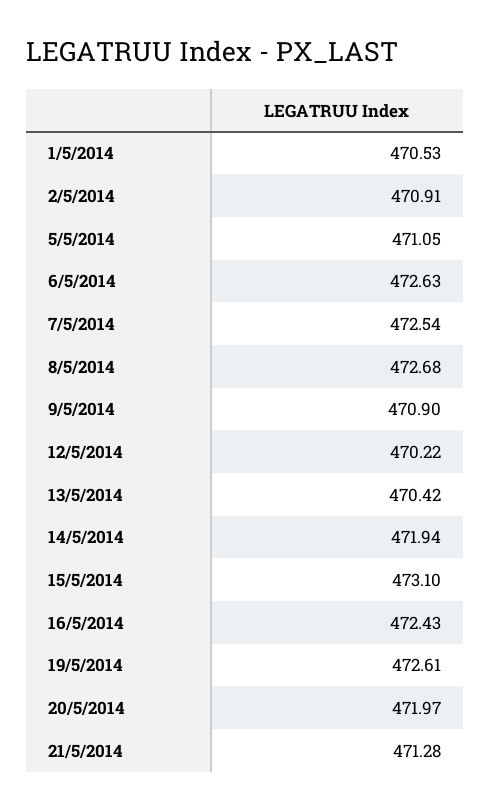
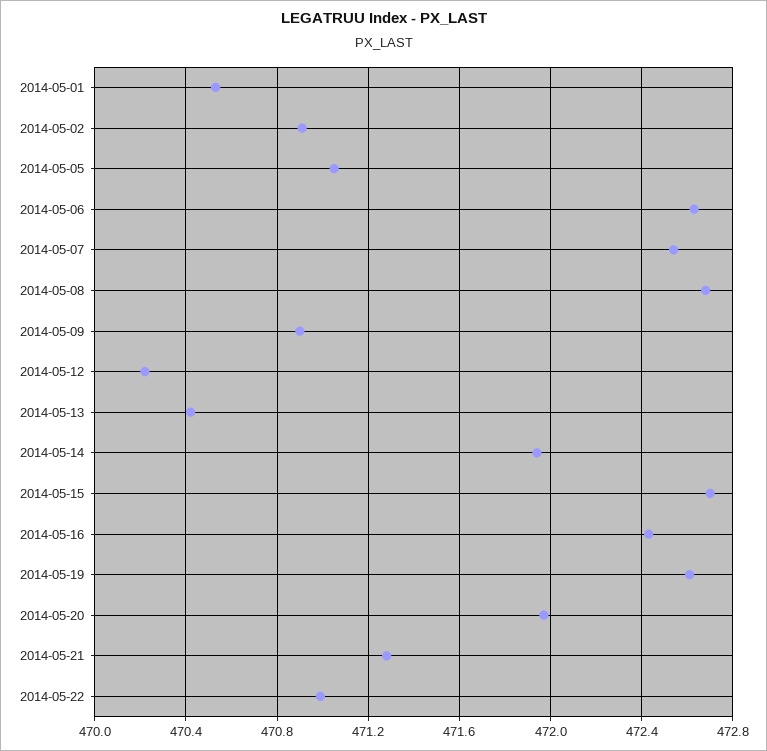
15/5/2014: 473.1 -> 472.7
2014-05-22: none -> 471

